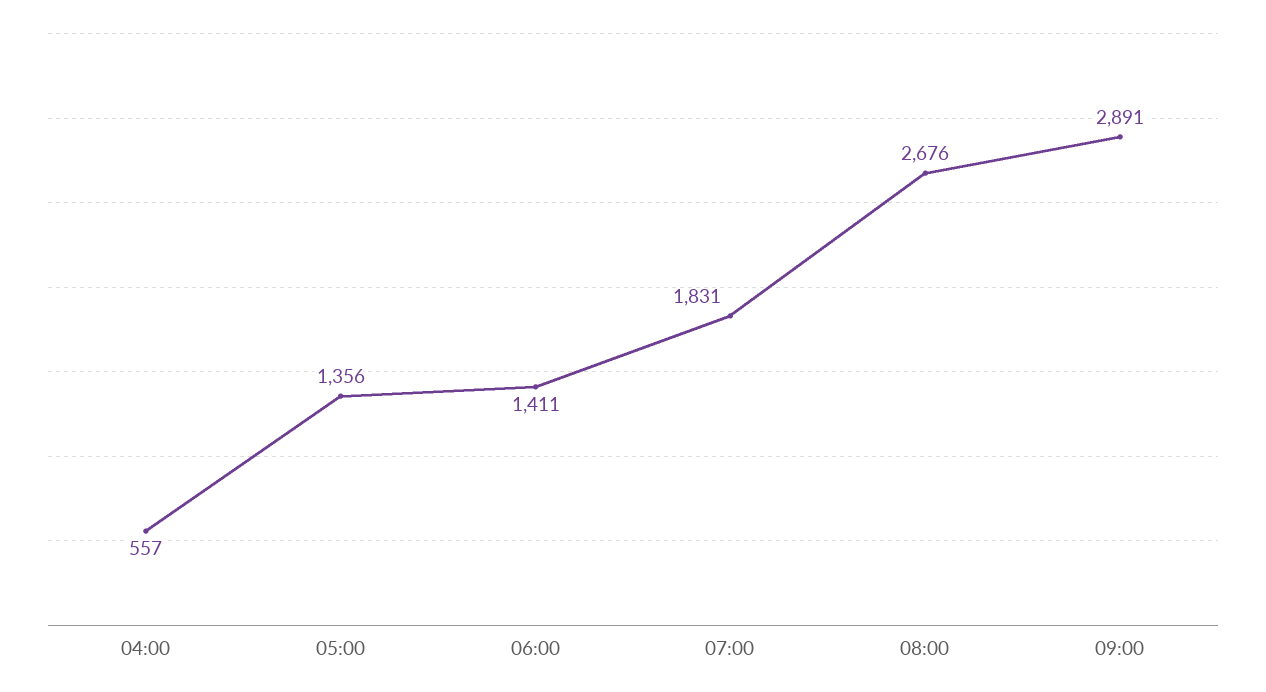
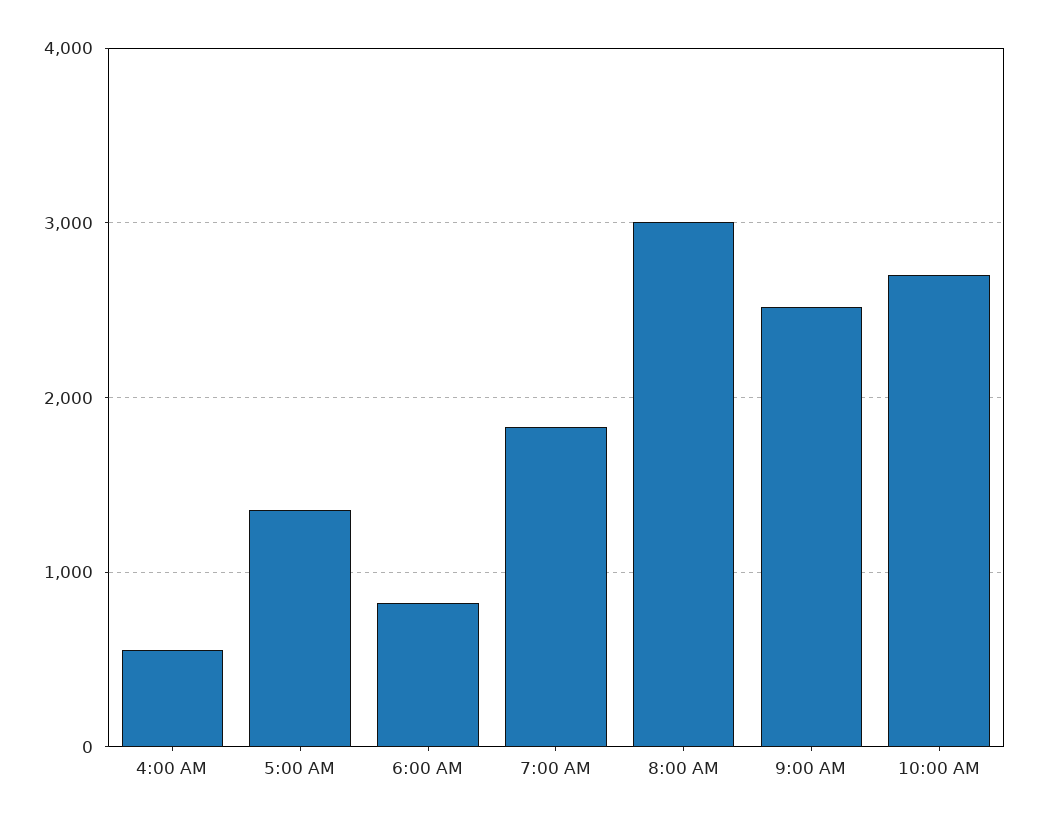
06:00: 1411 -> 800
08:00: 2676 -> 3000
09:00: 2891 -> 2500
10:00 AM: none -> 2700

